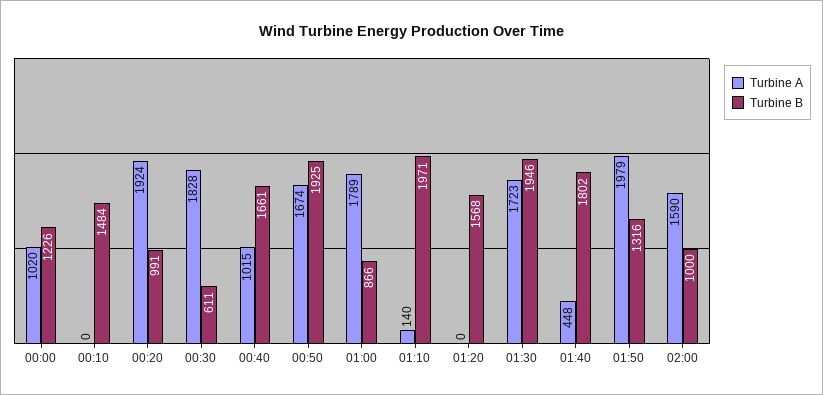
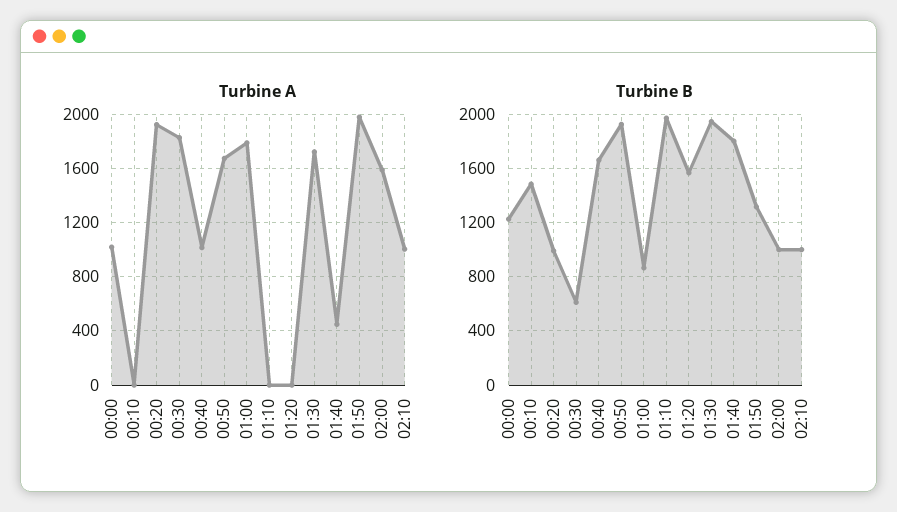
Turbine A, 01:10: 140 -> 0
Turbine A, 02:10: none -> 1000
Turbine B, 02:10: none -> 1000

